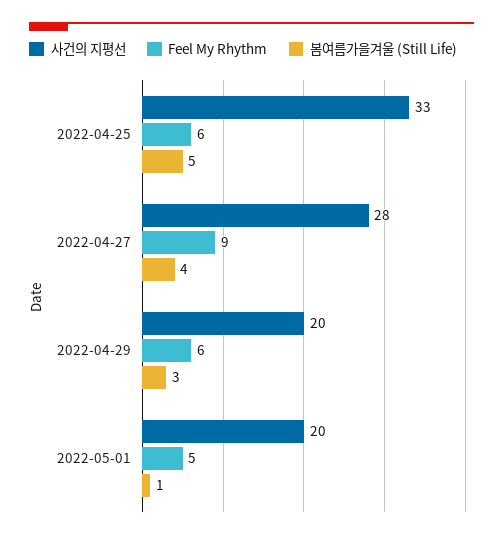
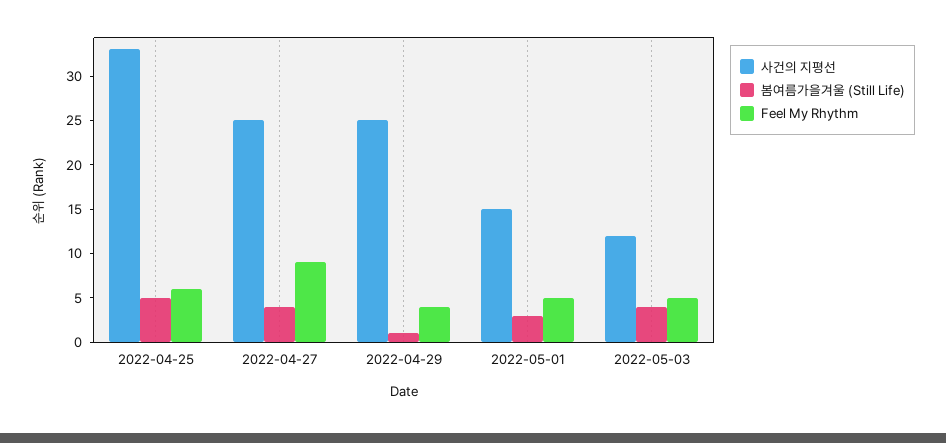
사건의 지평선, 2022-04-27: 28 -> 25
사건의 지평선, 2022-04-29: 20 -> 25
Feel My Rhythm, 2022-04-29: 6 -> 4
봄여름가을겨울 (Still Life), 2022-04-29: 3 -> 1
사건의 지평선, 2022-05-01: 20 -> 15
봄여름가을겨울 (Still Life), 2022-05-01: 1 -> 3
사건의 지평선, 2022-05-03: none -> 12
봄여름가을겨울 (Still Life), 2022-05-03: none -> 4
Feel My Rhythm, 2022-05-03: none -> 5

